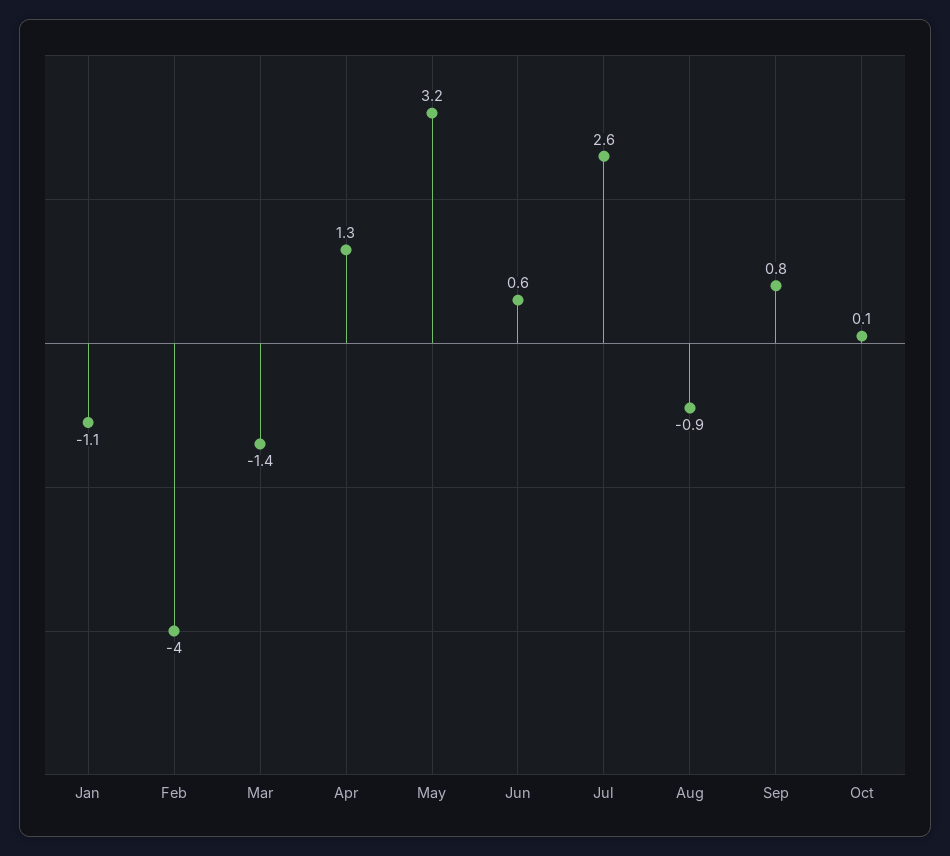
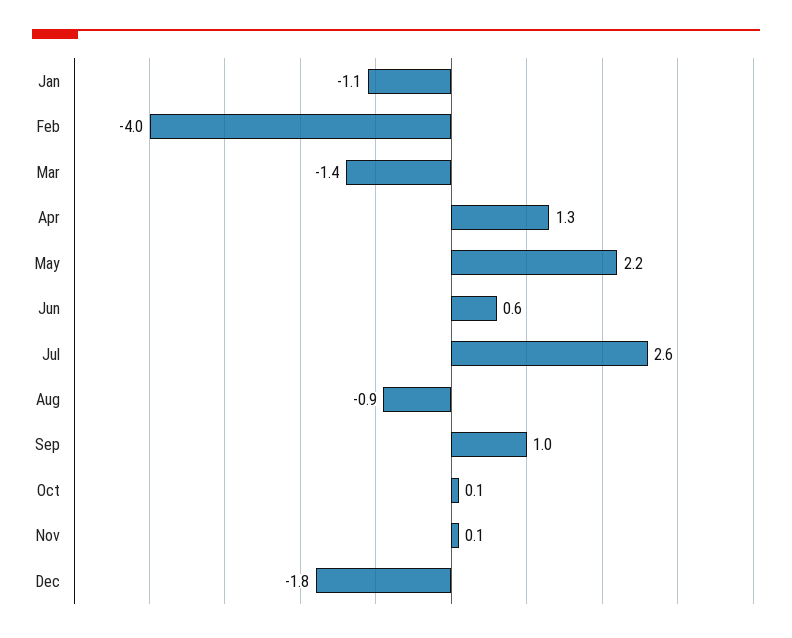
May: 3.2 -> 2.2
Sep: 0.8 -> 1
Nov: none -> 0.1
Dec: none -> -1.8

